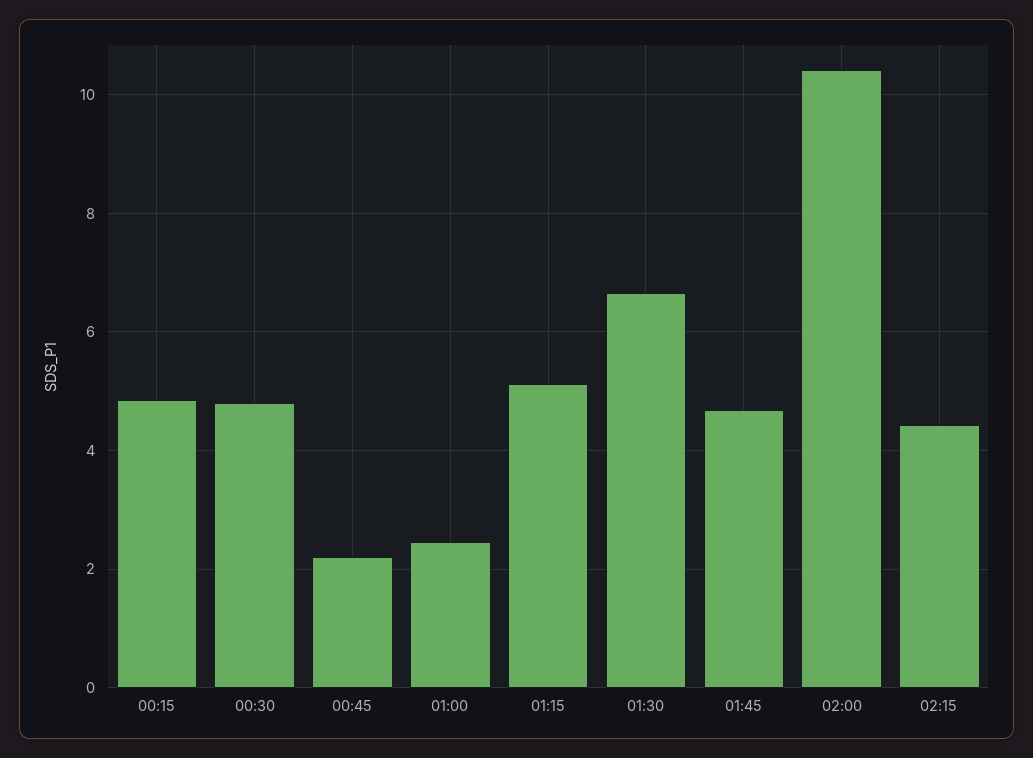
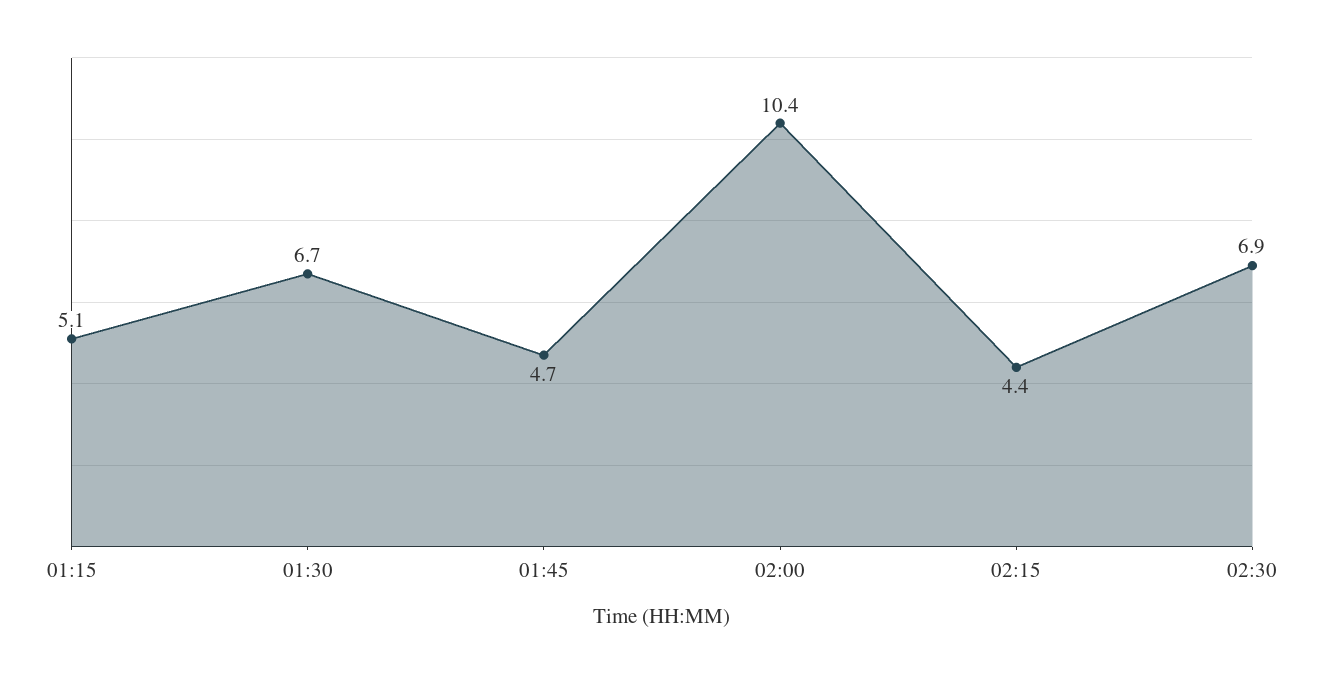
00:15: 4.8 -> none
00:30: 4.8 -> none
00:45: 2.2 -> none
01:00: 2.4 -> none
02:30: none -> 6.9

